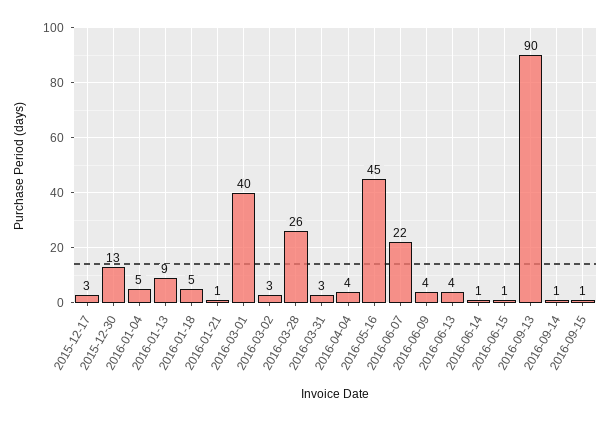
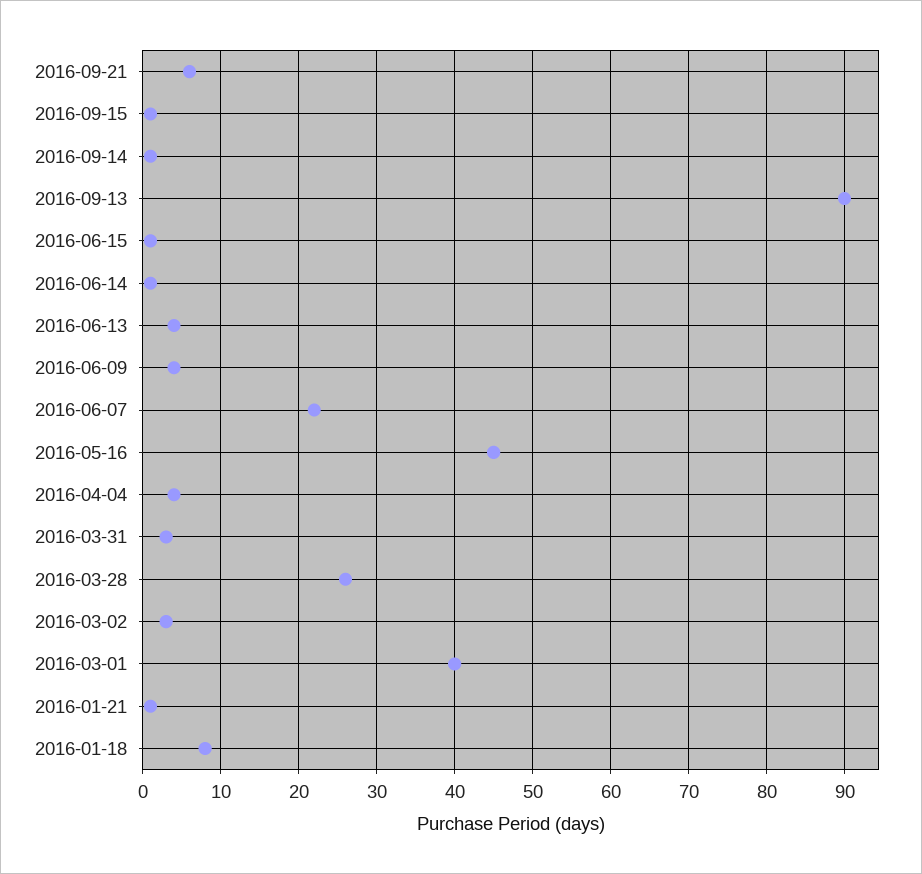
2015-12-17: 3 -> none
2015-12-30: 13 -> none
2016-01-04: 5 -> none
2016-01-13: 9 -> none
2016-01-18: 5 -> 8
2016-09-21: none -> 6

